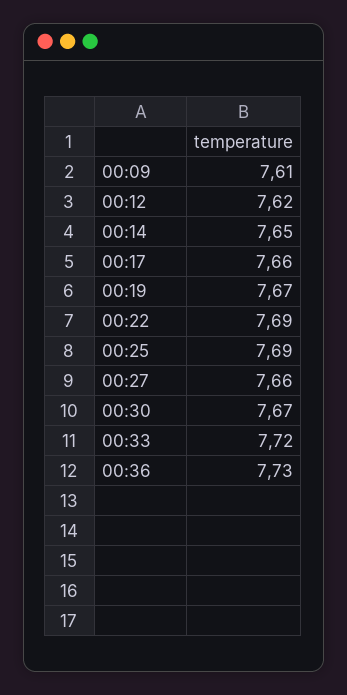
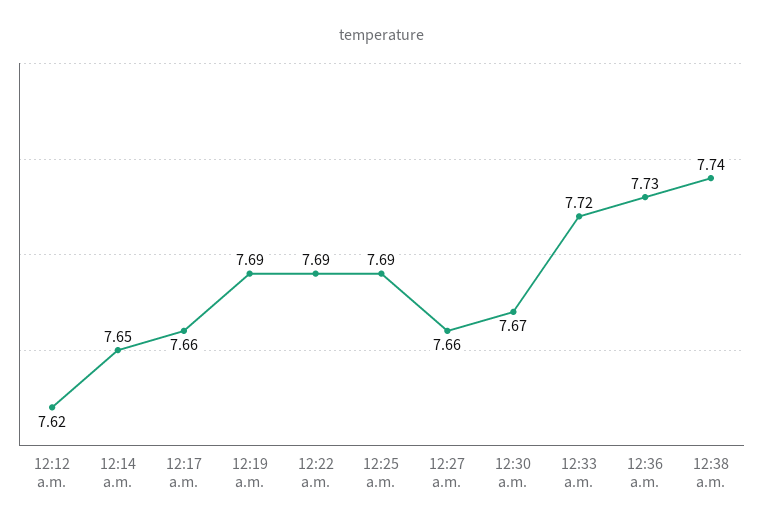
00:09: 7.61 -> none
00:19: 7.67 -> 7.69
12:38 a.m.: none -> 7.74

